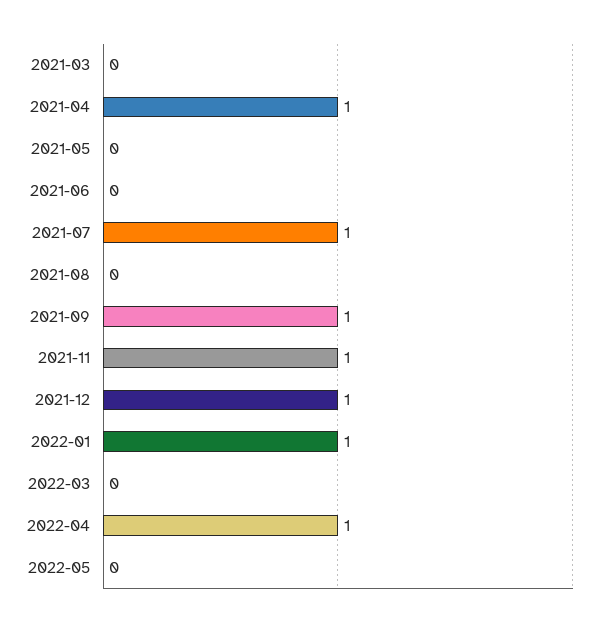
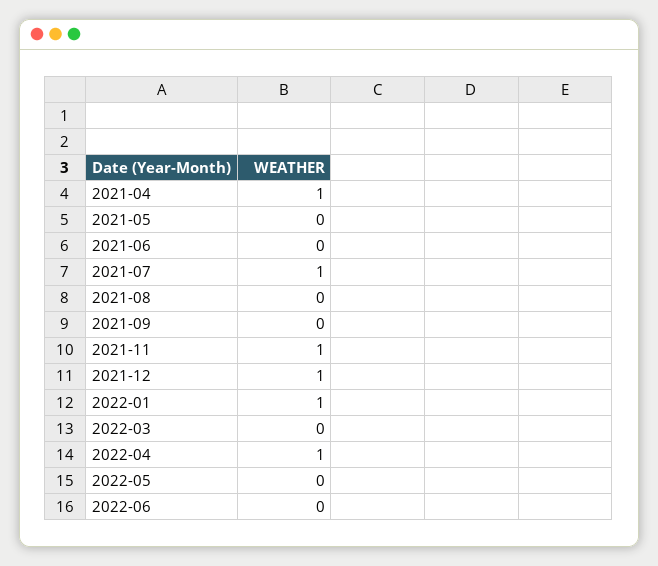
2021-03: 0 -> none
2021-09: 1 -> 0
2022-06: none -> 0

